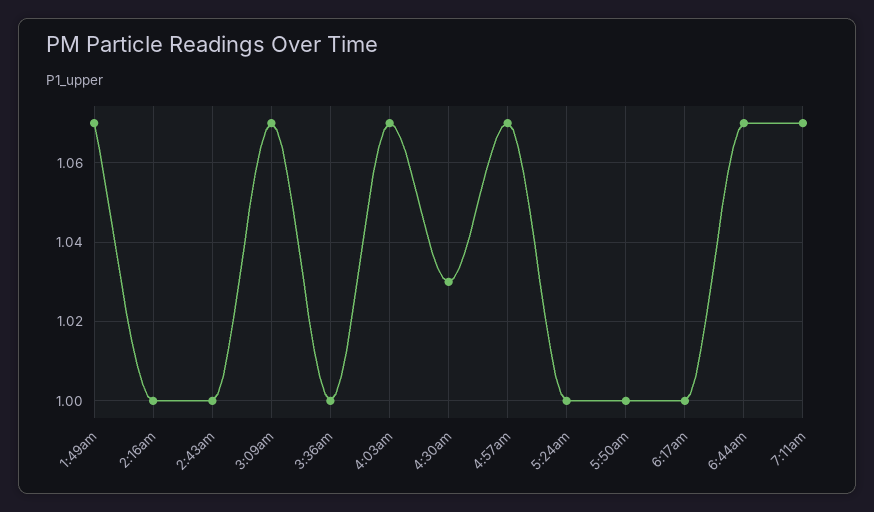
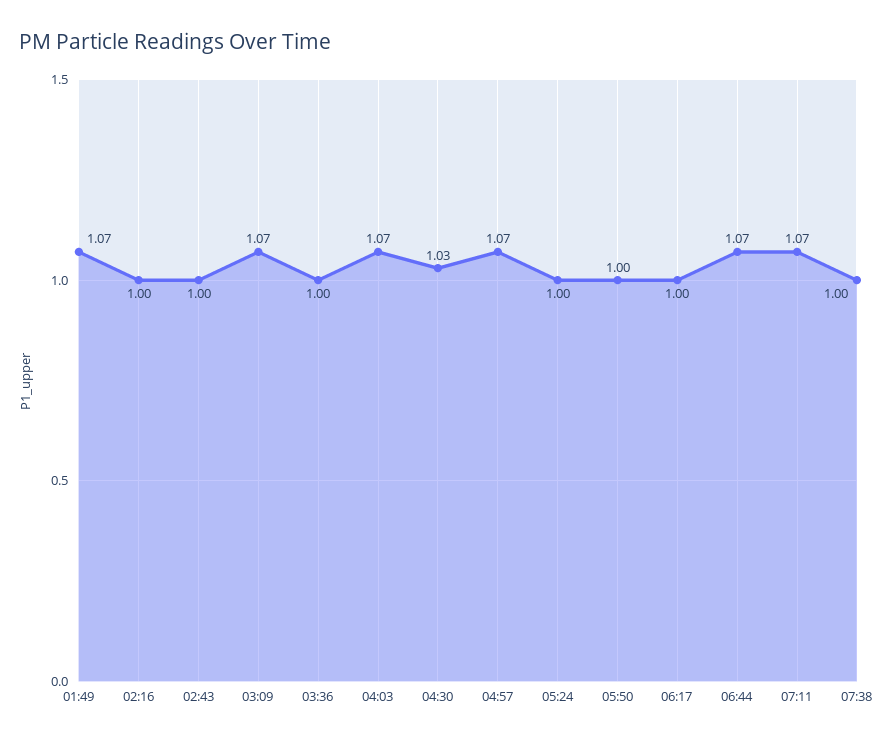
07:38: none -> 1

